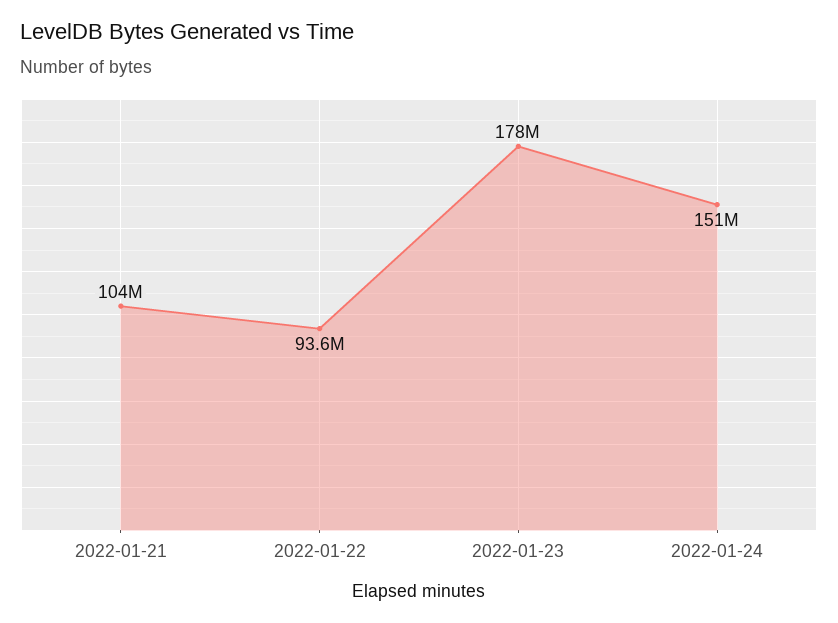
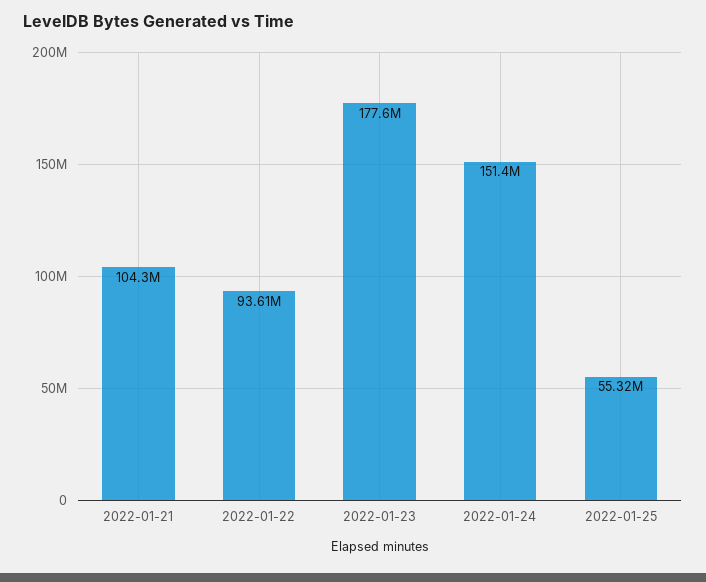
2022-01-25: none -> 55320000

